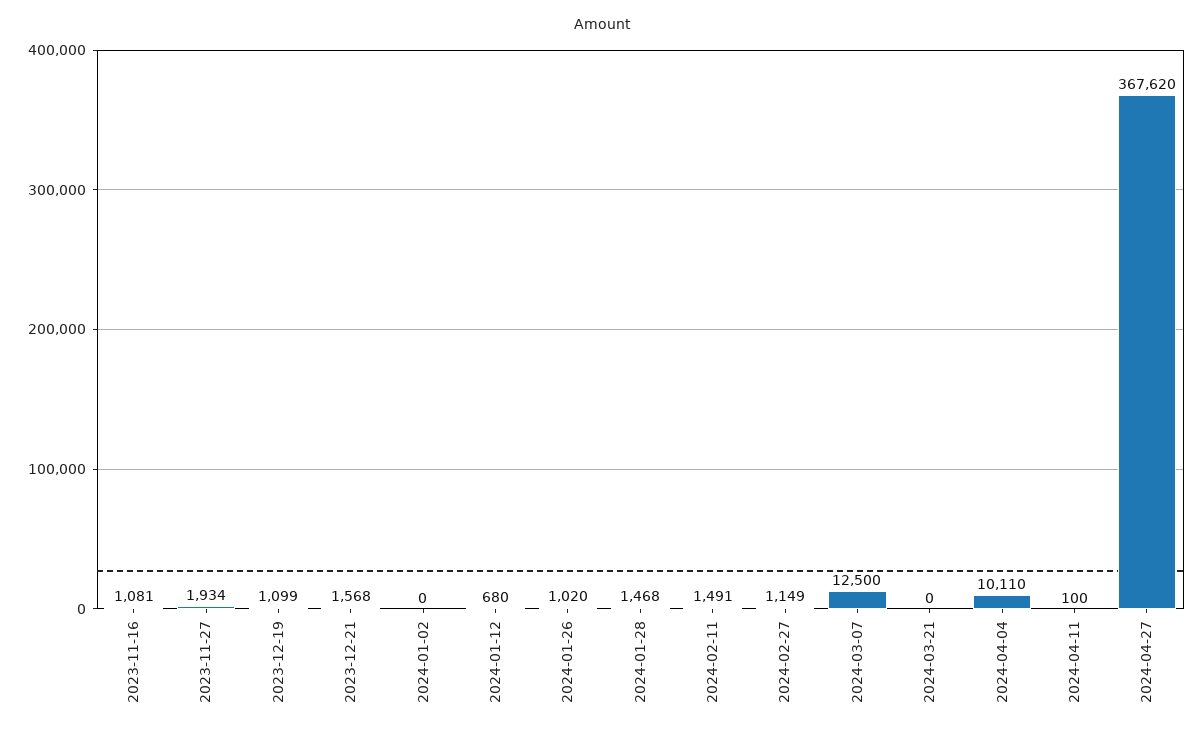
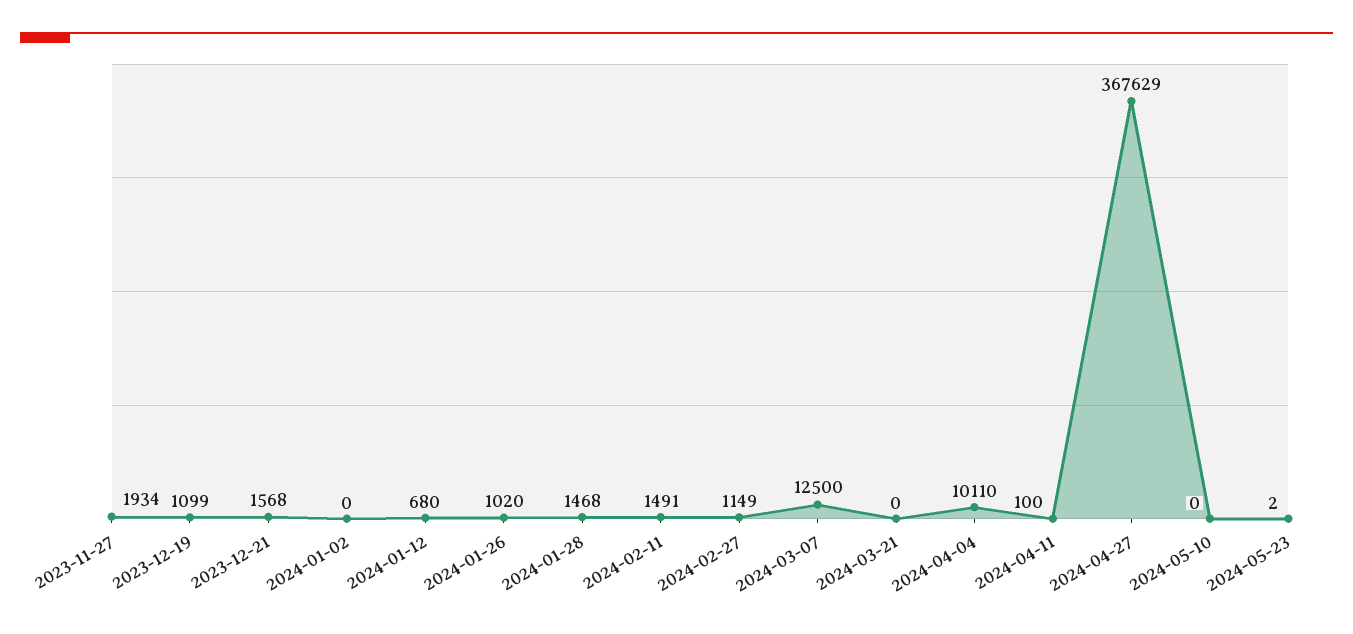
2023-11-16: 1081 -> none
2024-04-27: 367620 -> 367629
2024-05-10: none -> 0
2024-05-23: none -> 2

